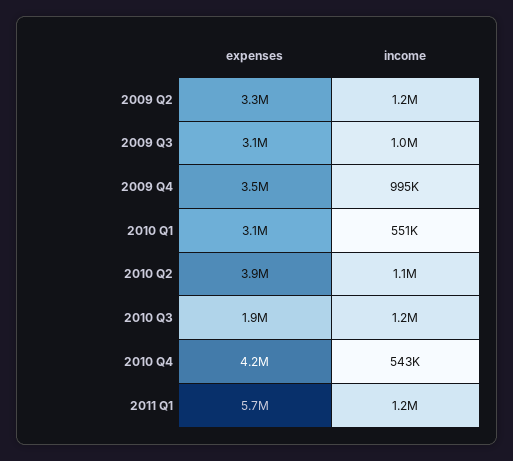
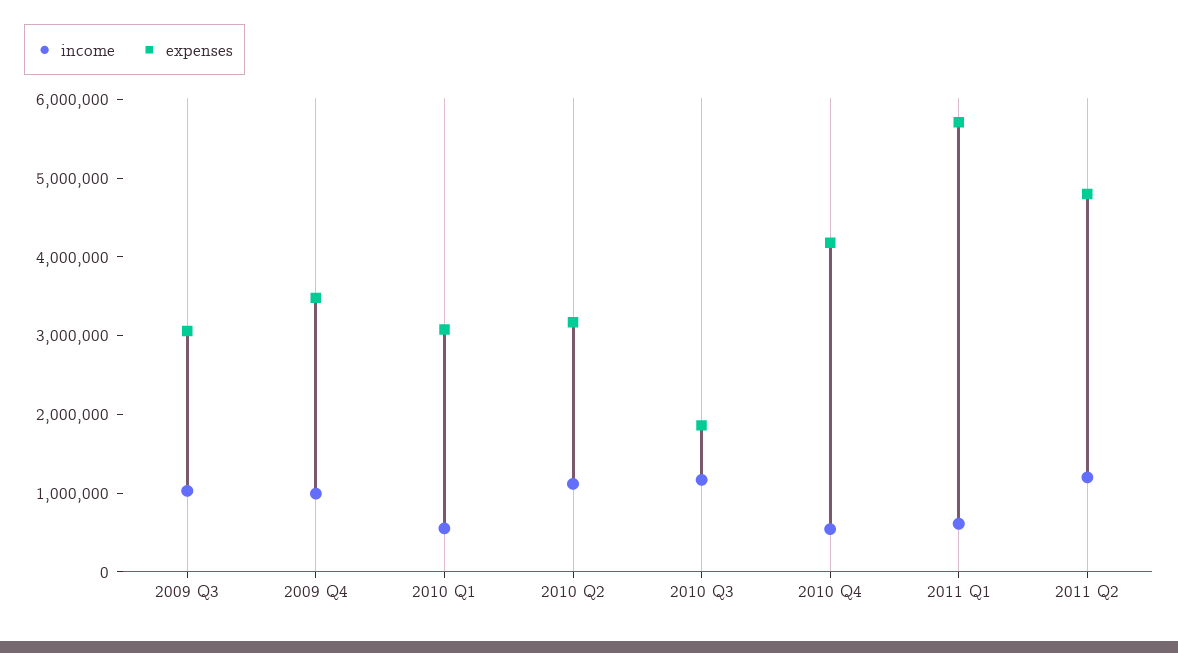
expenses, 2009 Q2: 3300000 -> none
income, 2009 Q2: 1200000 -> none
expenses, 2010 Q2: 3900000 -> 3200000
income, 2011 Q1: 1200000 -> 600000
income, 2011 Q2: none -> 1200000
expenses, 2011 Q2: none -> 4800000

